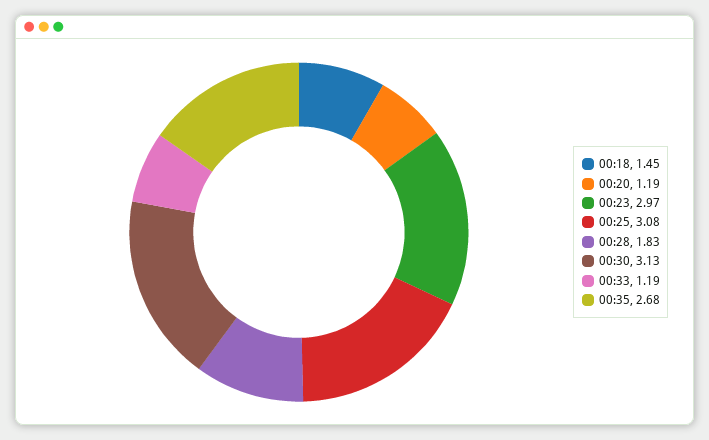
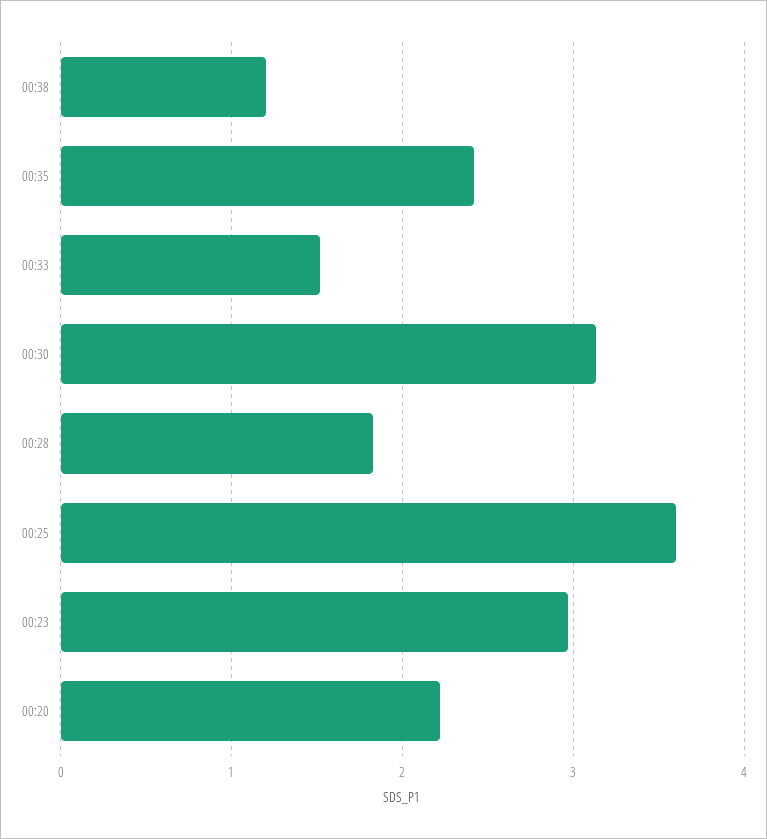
00:18: 1.45 -> none
00:20: 1.19 -> 2.2
00:25: 3.08 -> 3.6
00:33: 1.19 -> 1.5
00:35: 2.68 -> 2.4
00:38: none -> 1.2

